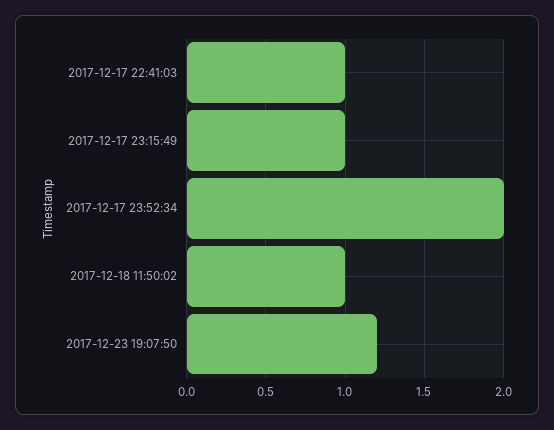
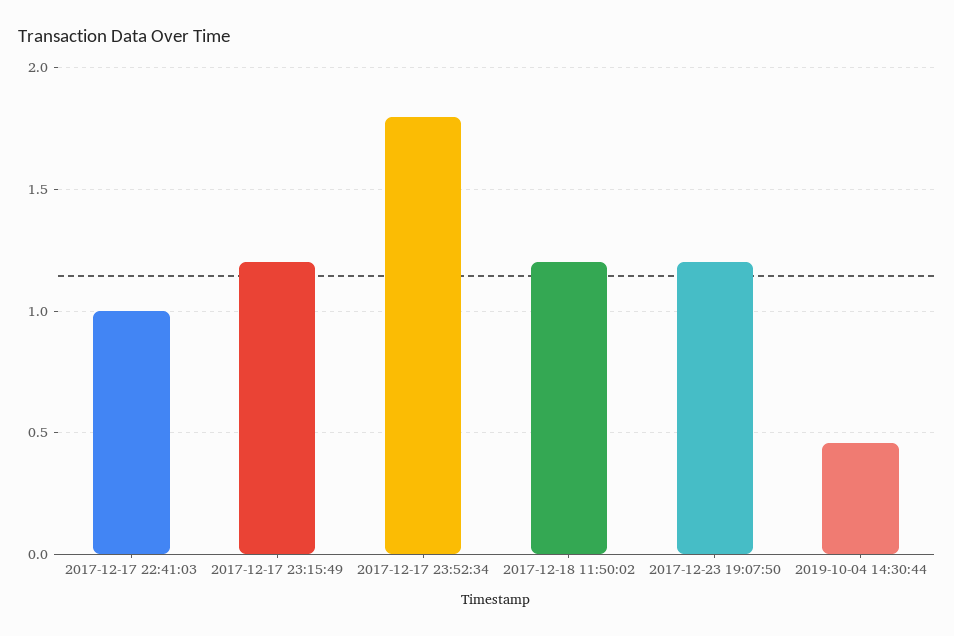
2017-12-17 23:15:49: 1 -> 1.2
2017-12-17 23:52:34: 2 -> 1.8
2017-12-18 11:50:02: 1 -> 1.2
2019-10-04 14:30:44: none -> 0.45

